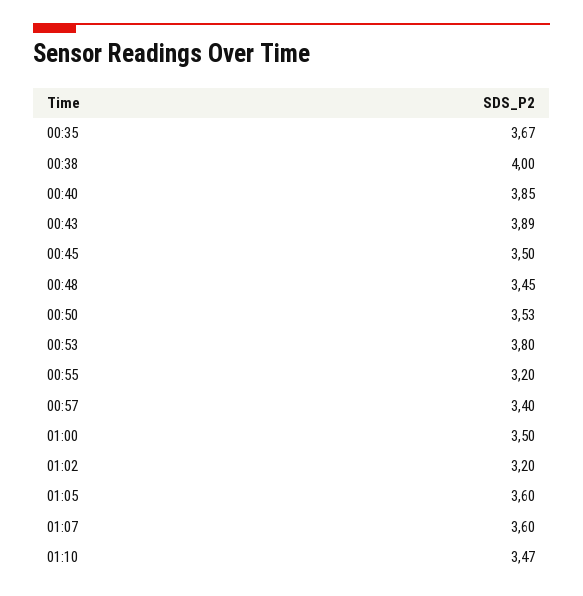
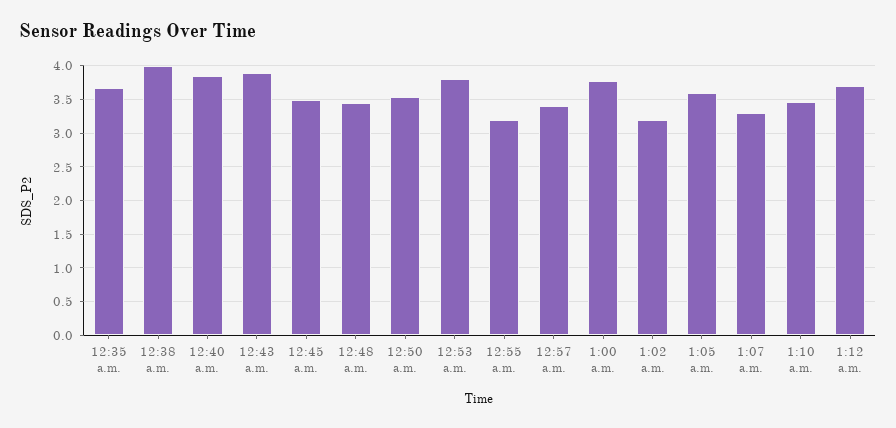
01:00: 3.5 -> 3.8
01:07: 3.6 -> 3.3
1:12 a.m.: none -> 3.7

